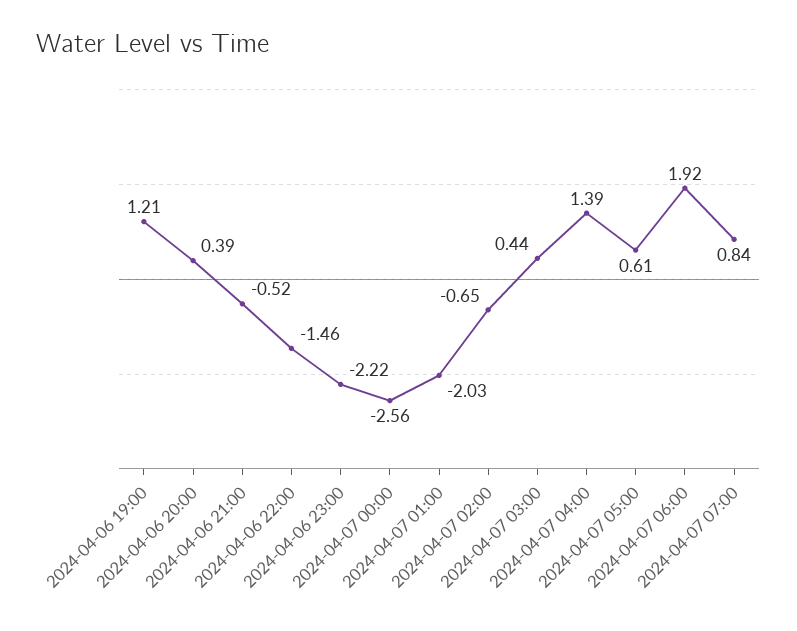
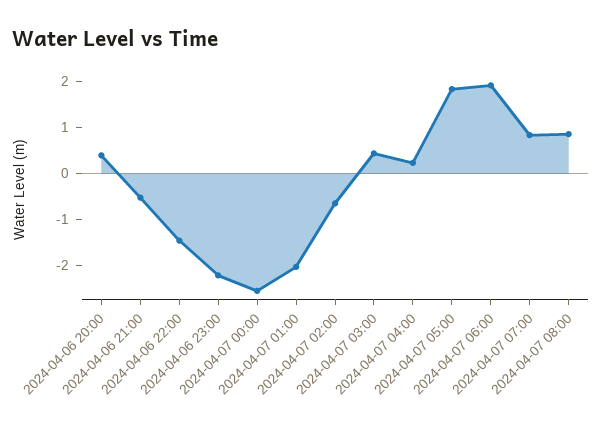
2024-04-06 19:00: 1.21 -> none
2024-04-07 04:00: 1.39 -> 0.2
2024-04-07 05:00: 0.61 -> 1.8
2024-04-07 08:00: none -> 0.8

